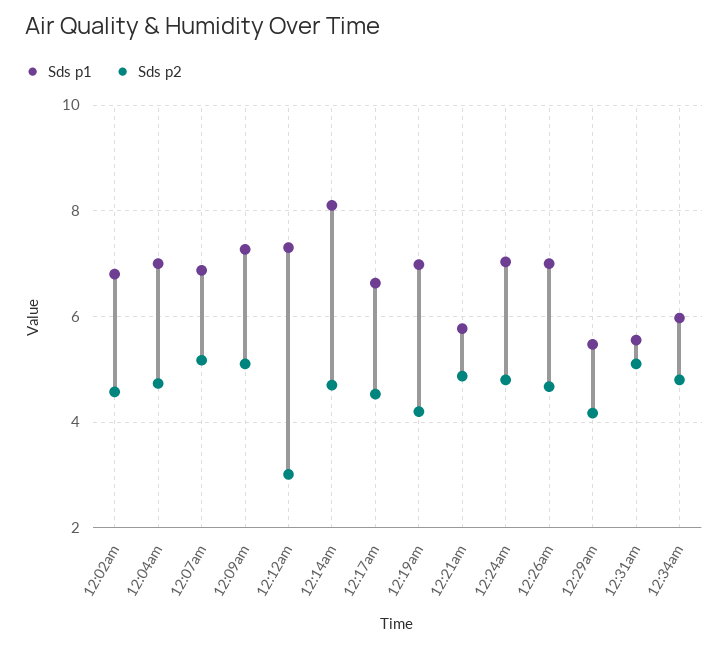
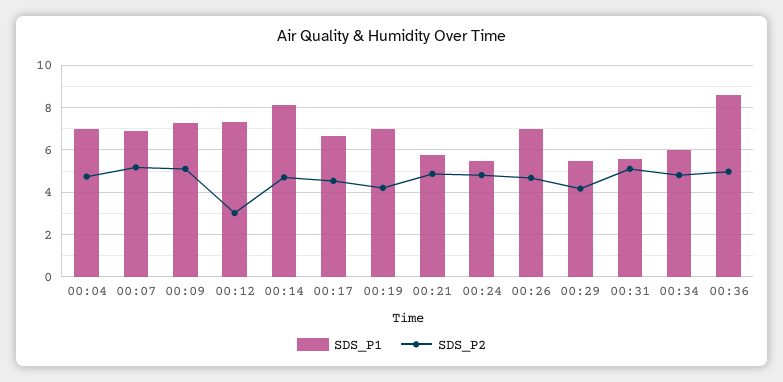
Sds p1, 12:02am: 6.8 -> none
Sds p2, 12:02am: 4.6 -> none
Sds p1, 12:24am: 7 -> 5.5
Sds p1, 00:36: none -> 8.5
Sds p2, 00:36: none -> 5

